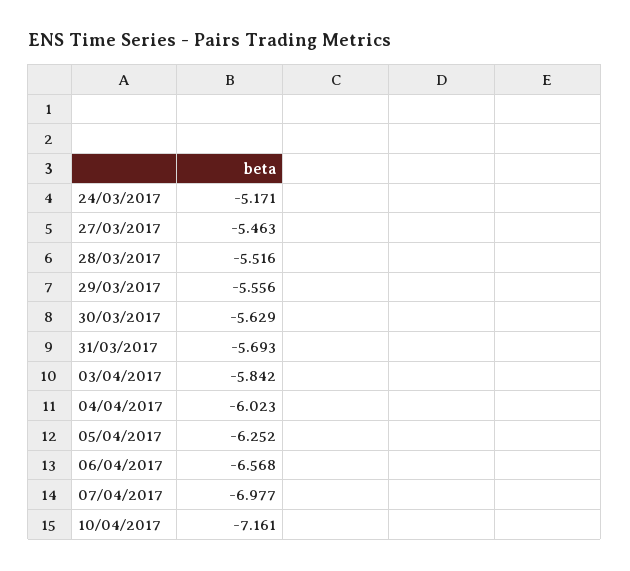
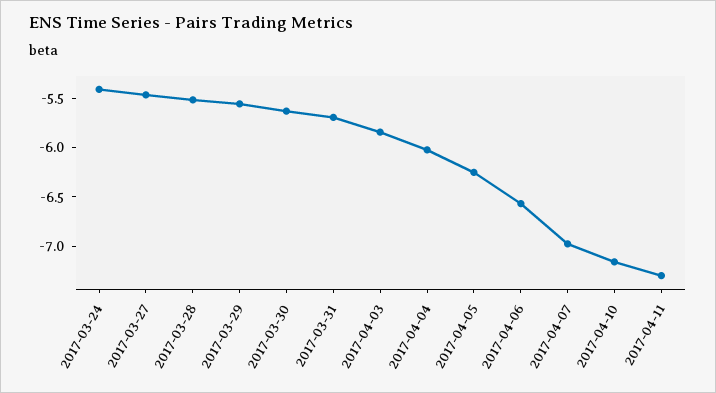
24/03/2017: -5.171 -> -5.4
2017-04-11: none -> -7.3

